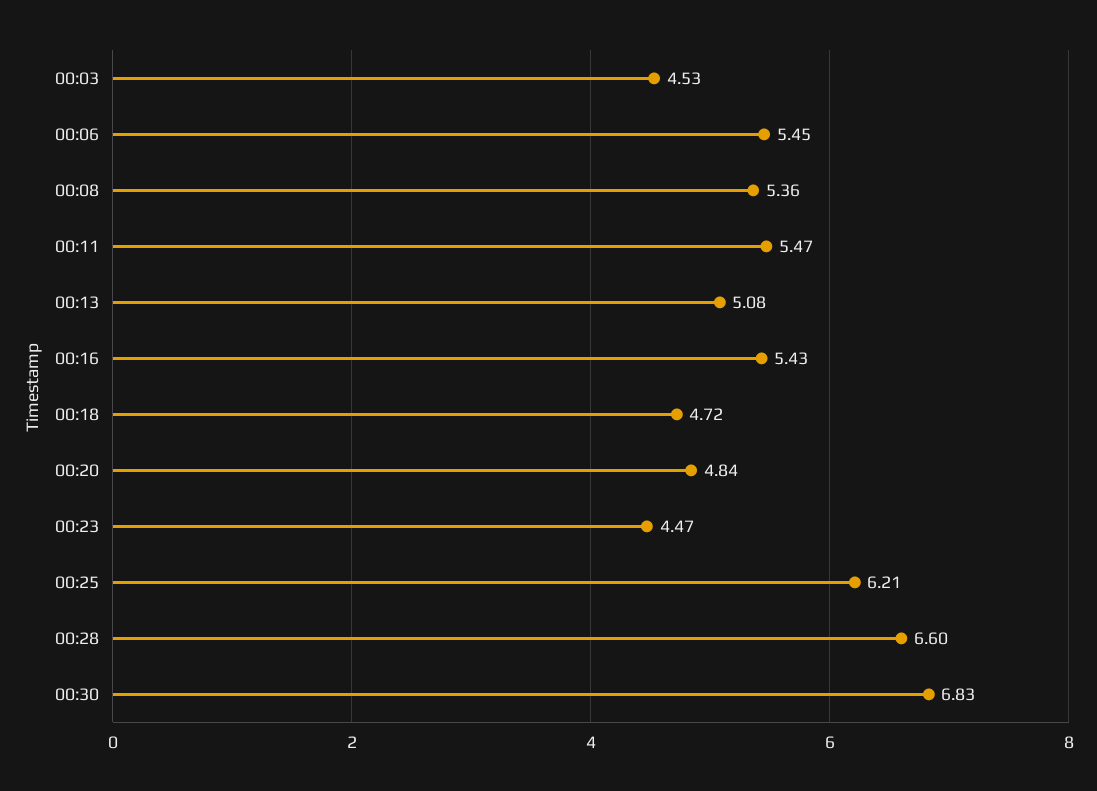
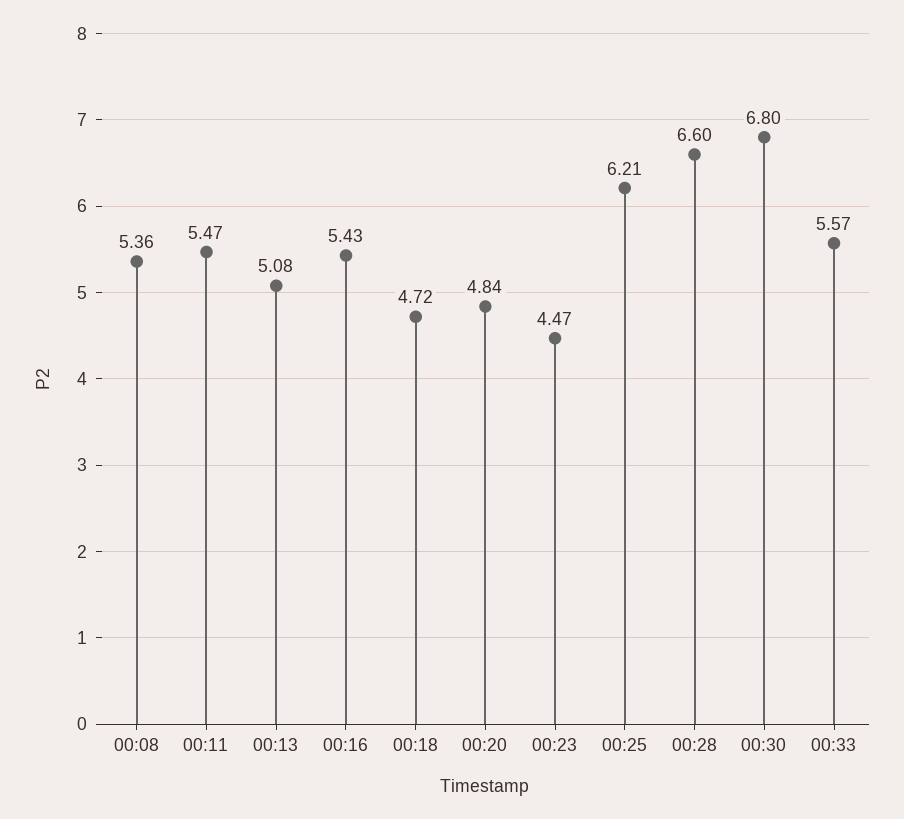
00:03: 4.53 -> none
00:06: 5.45 -> none
00:30: 6.83 -> 6.8
00:33: none -> 5.57

